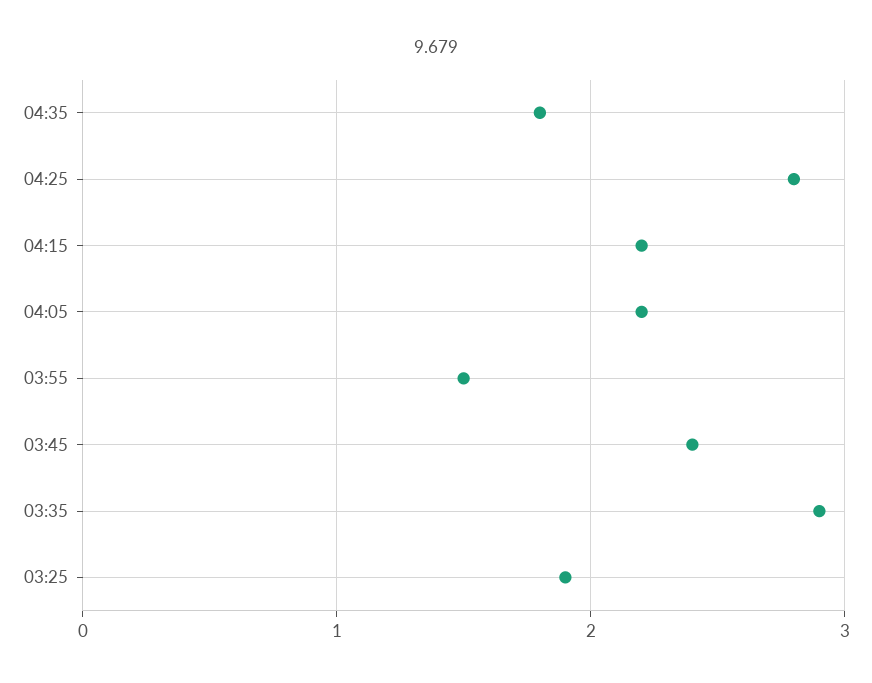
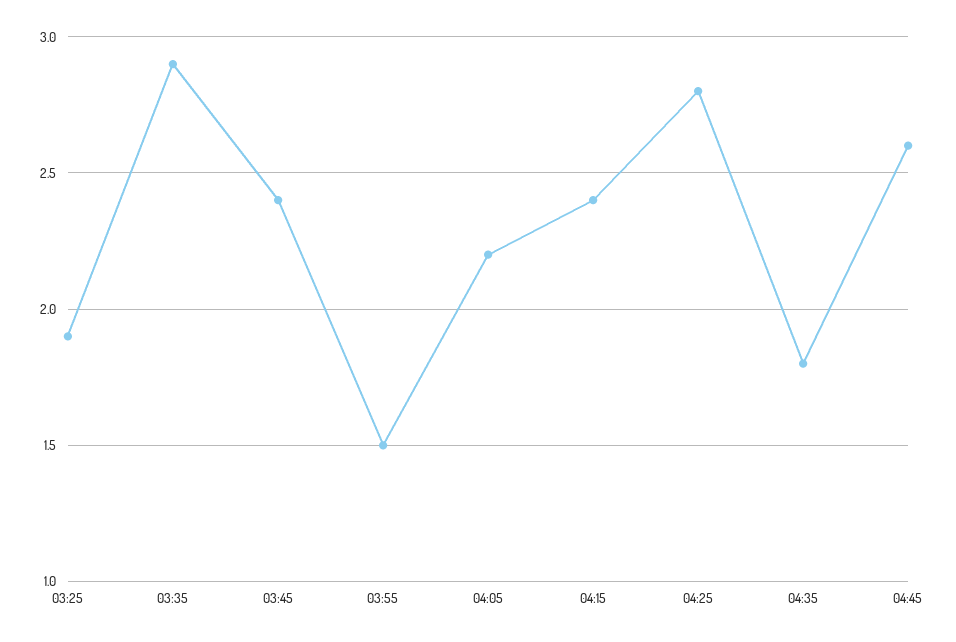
04:15: 2.2 -> 2.4
04:45: none -> 2.6

